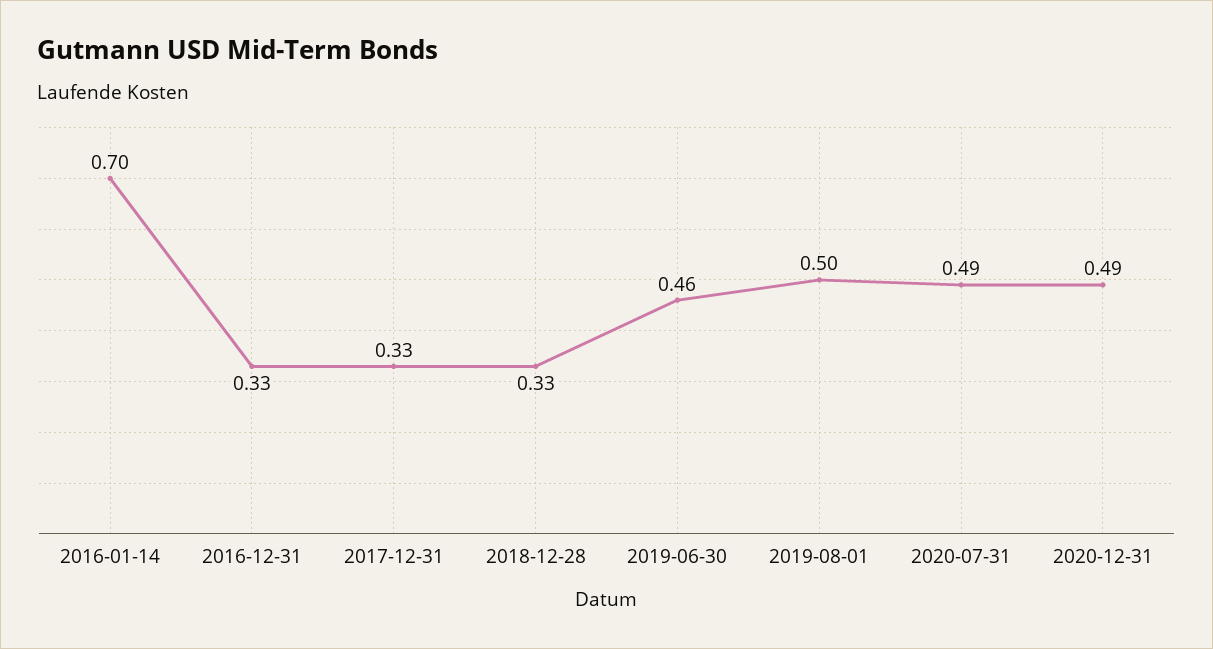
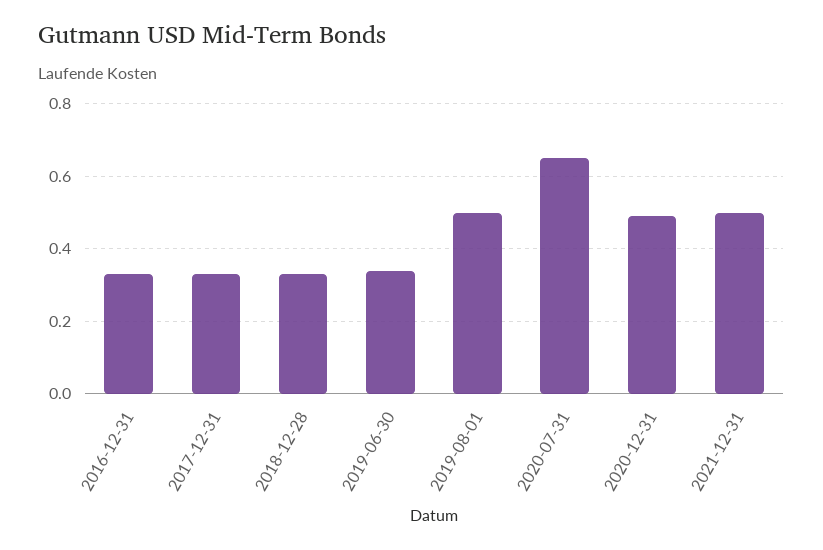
2016-01-14: 0.7 -> none
2019-06-30: 0.46 -> 0.35
2020-07-31: 0.49 -> 0.65
2021-12-31: none -> 0.5

